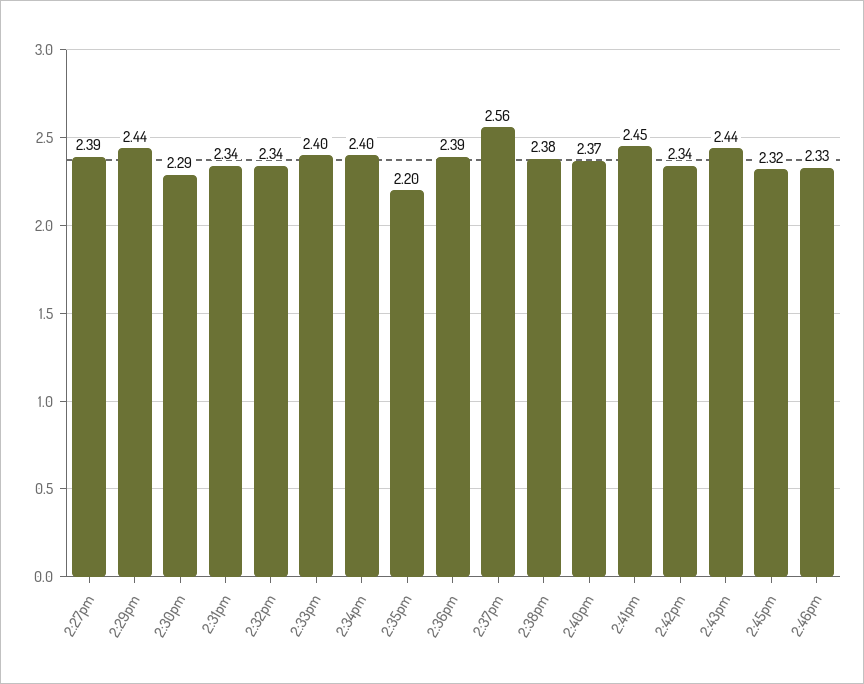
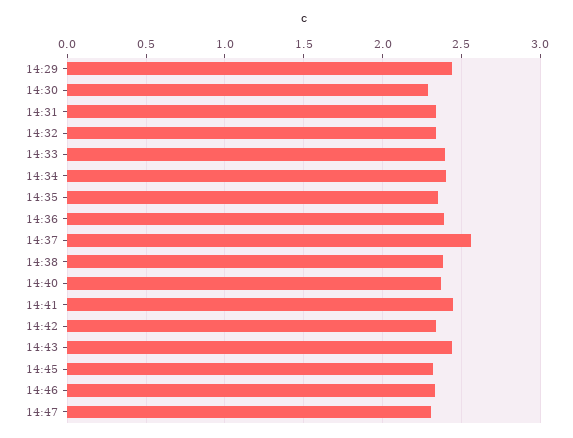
2:27pm: 2.39 -> none
2:35pm: 2.2 -> 2.35
14:47: none -> 2.3

